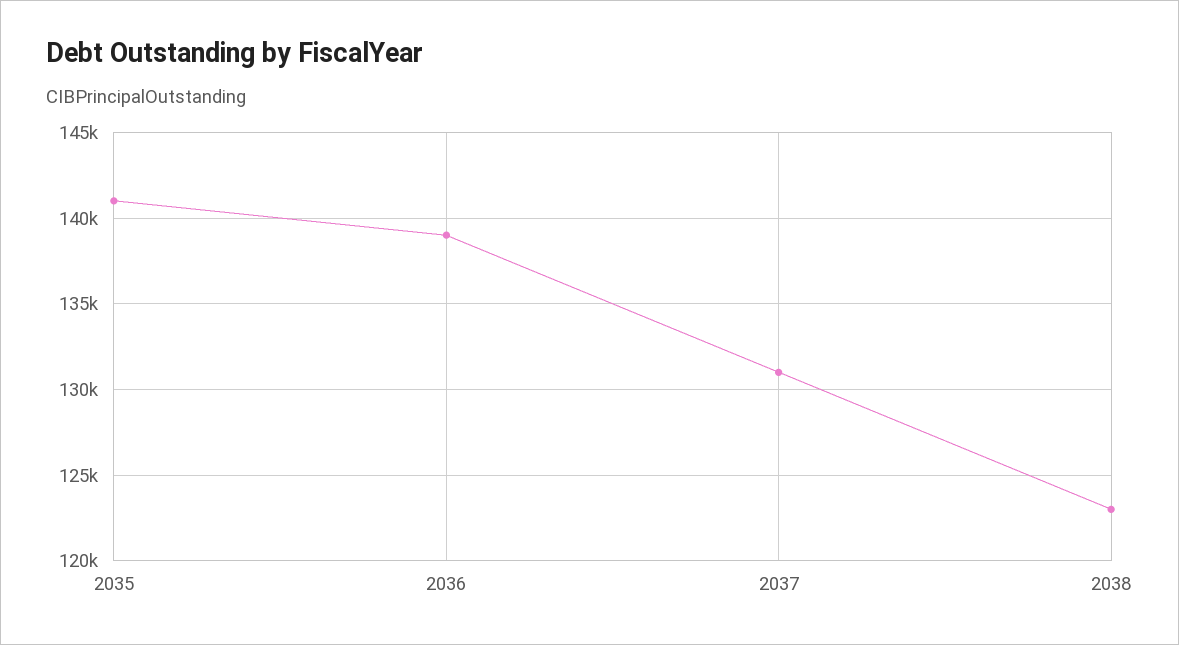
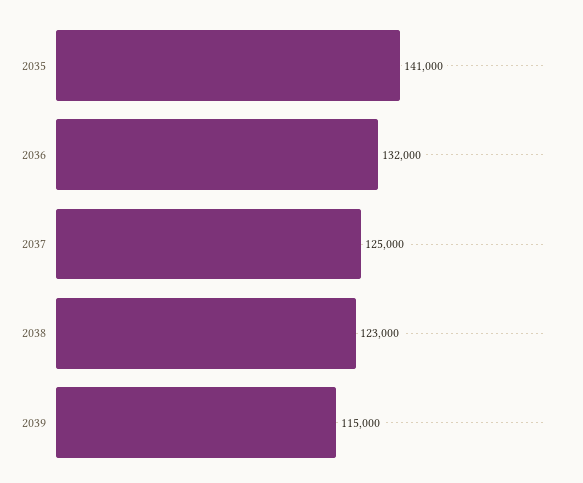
2036: 139000 -> 132000
2037: 131000 -> 125000
2039: none -> 115000

